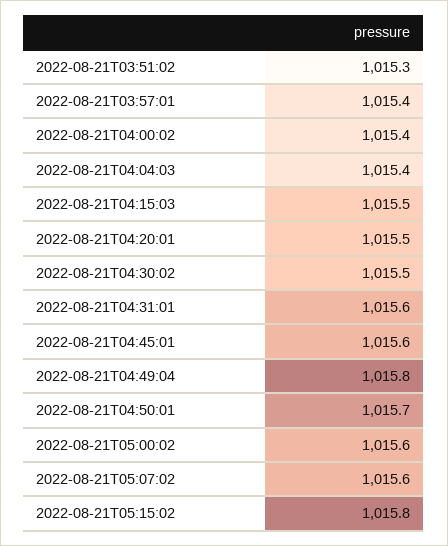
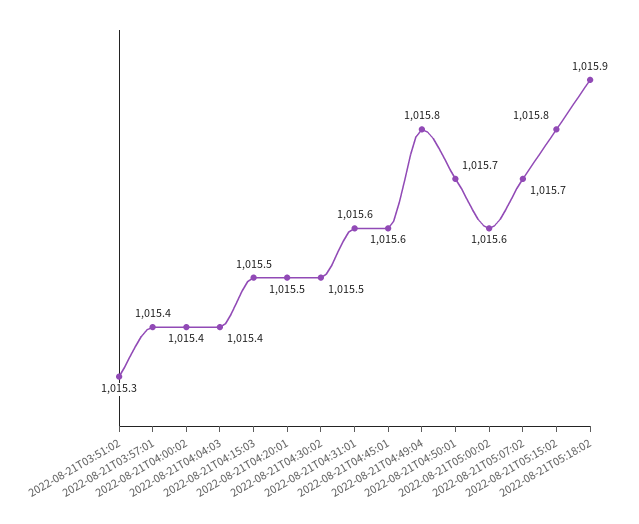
2022-08-21T05:07:02: 1015.6 -> 1015.7
2022-08-21T05:18:02: none -> 1015.9

